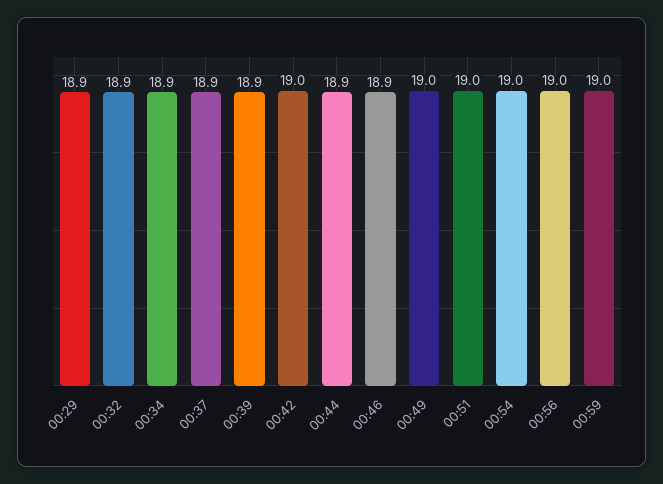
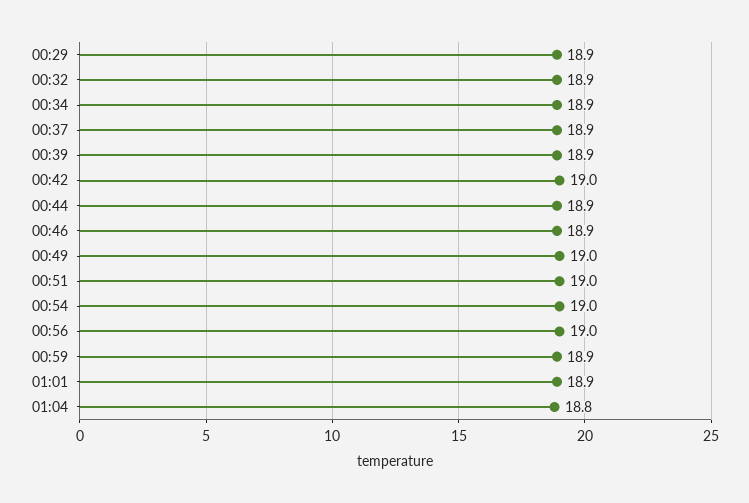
00:59: 19 -> 18.9
01:01: none -> 18.9
01:04: none -> 18.8

